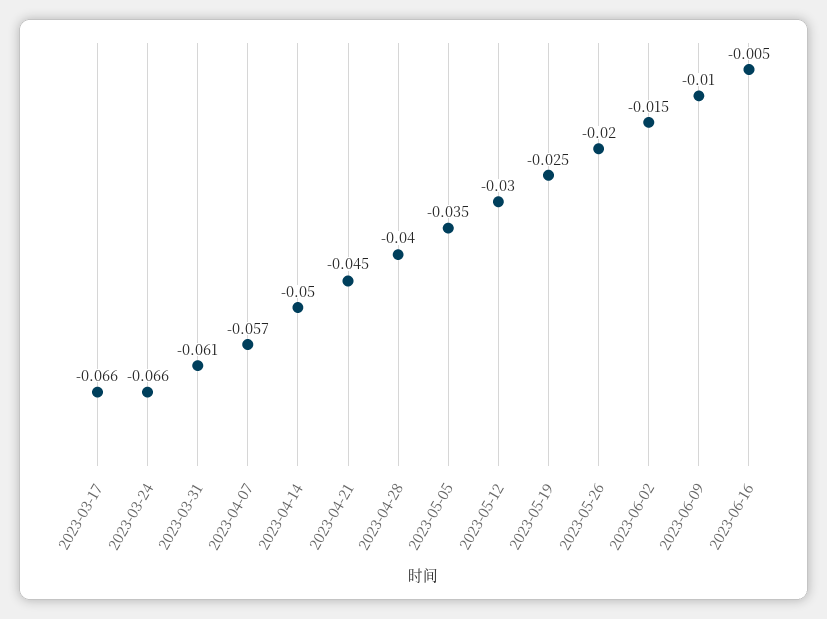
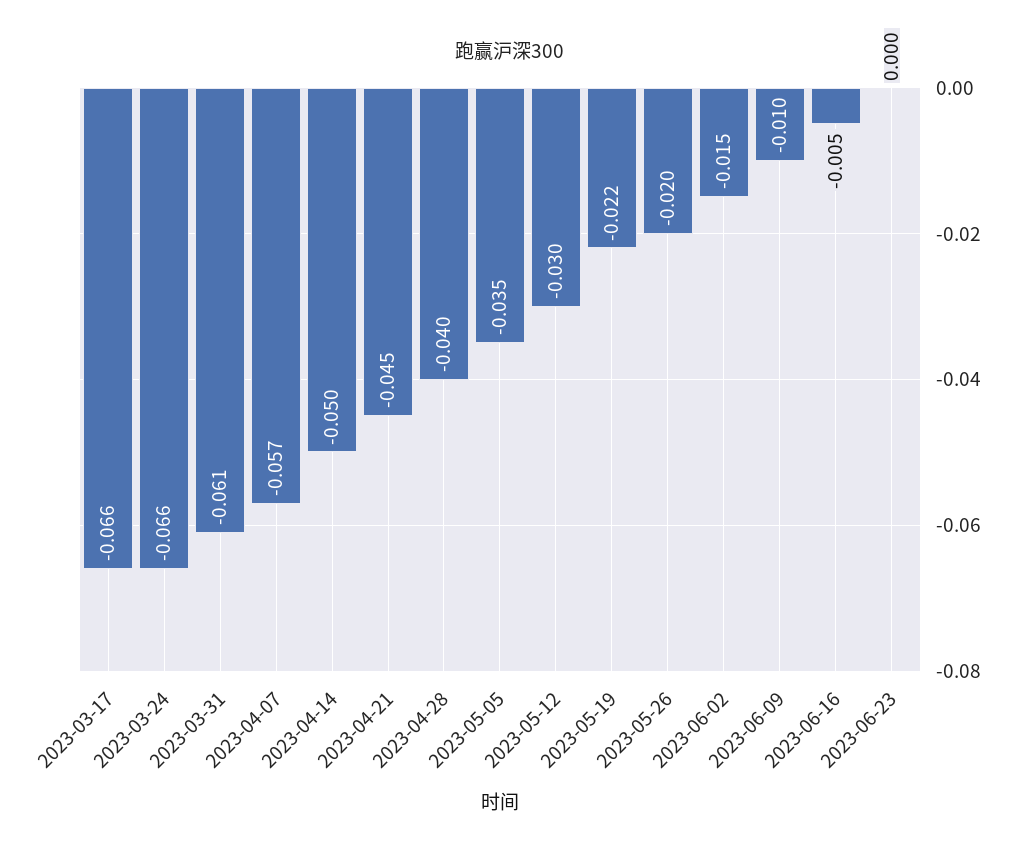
2023-05-19: -0.025 -> -0.022
2023-06-23: none -> 0

